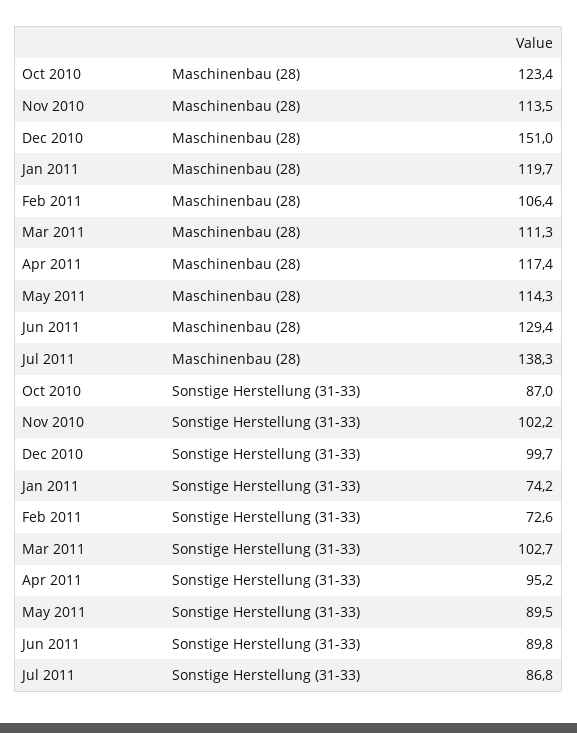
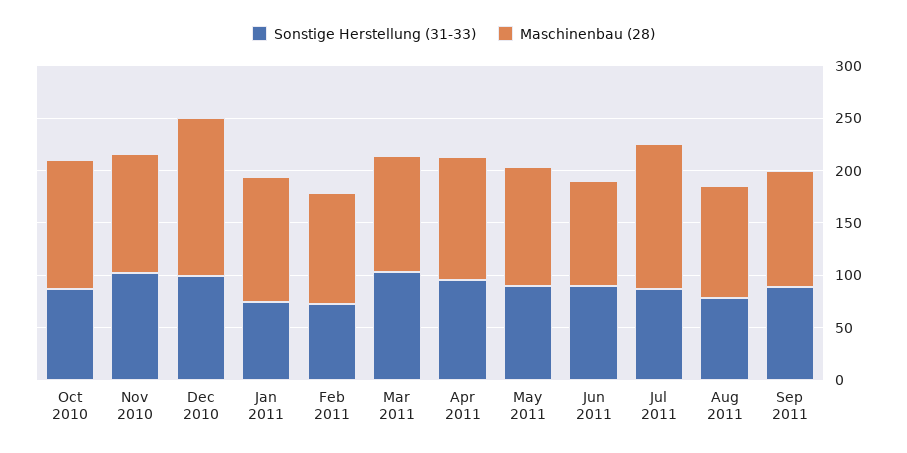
Maschinenbau (28), Jun 2011: 129.4 -> 100
Sonstige Herstellung (31-33), Aug 2011: none -> 80
Maschinenbau (28), Aug 2011: none -> 110
Sonstige Herstellung (31-33), Sep 2011: none -> 90
Maschinenbau (28), Sep 2011: none -> 110

